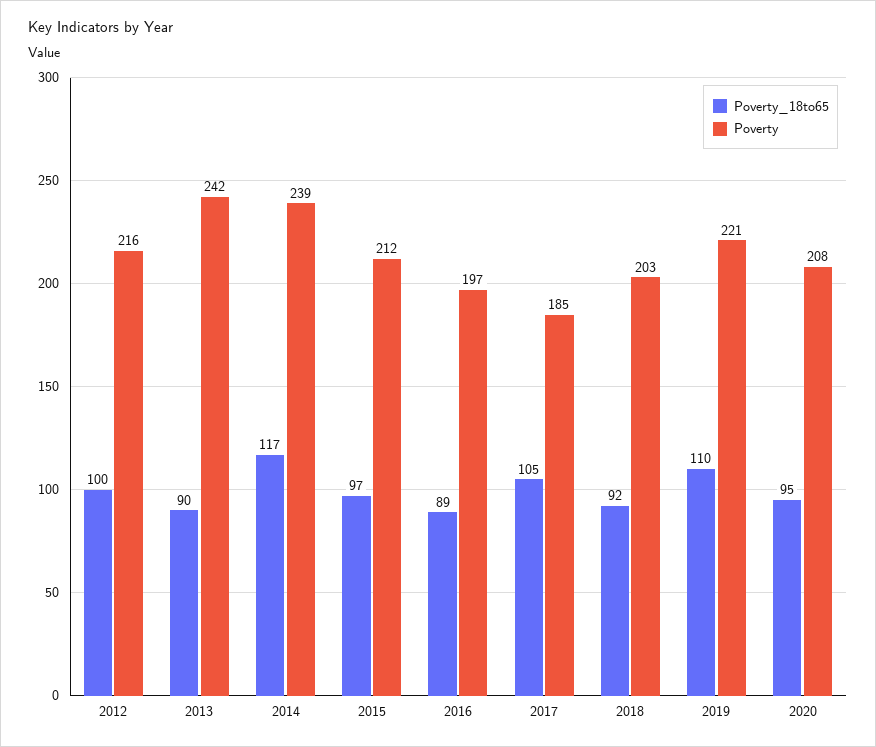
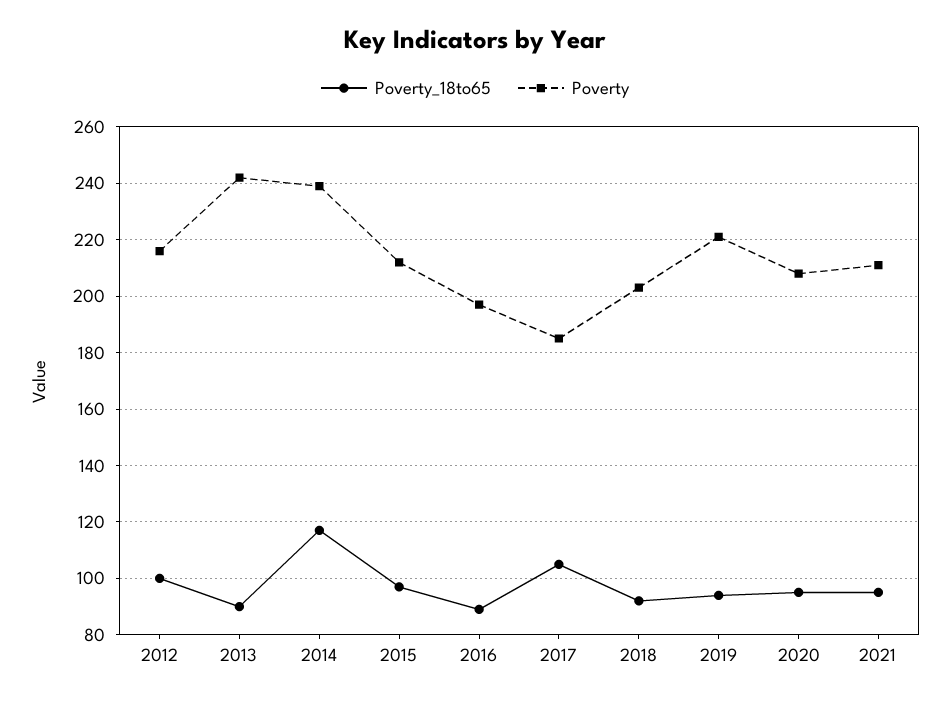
Poverty_18to65, 2019: 110 -> 95
Poverty_18to65, 2021: none -> 95
Poverty, 2021: none -> 210

